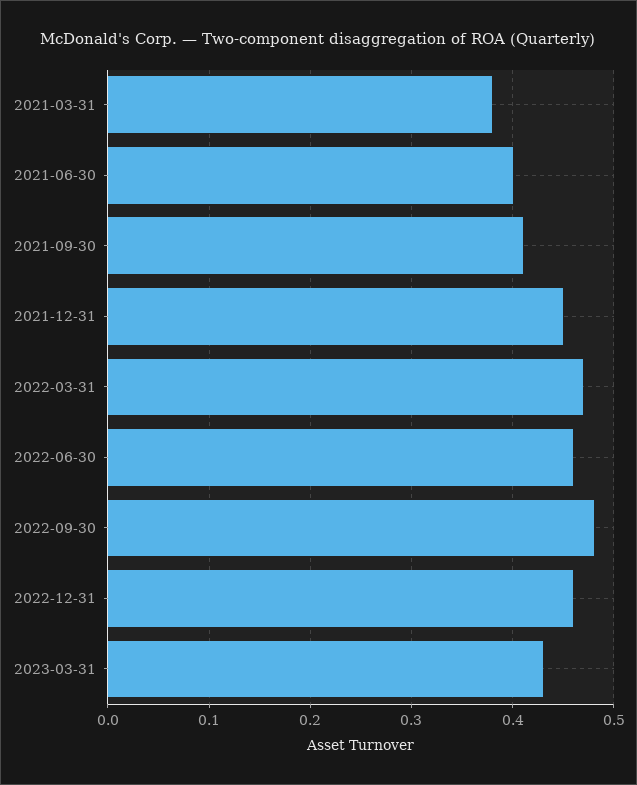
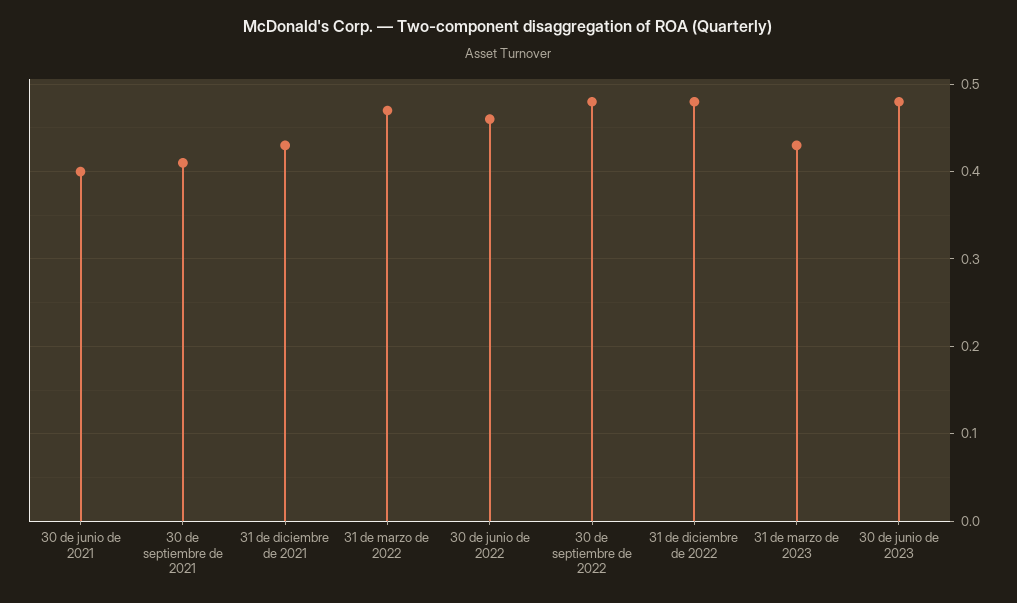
2021-03-31: 0.38 -> none
2021-12-31: 0.45 -> 0.43
2022-12-31: 0.46 -> 0.48
30 de junio de 2023: none -> 0.48

